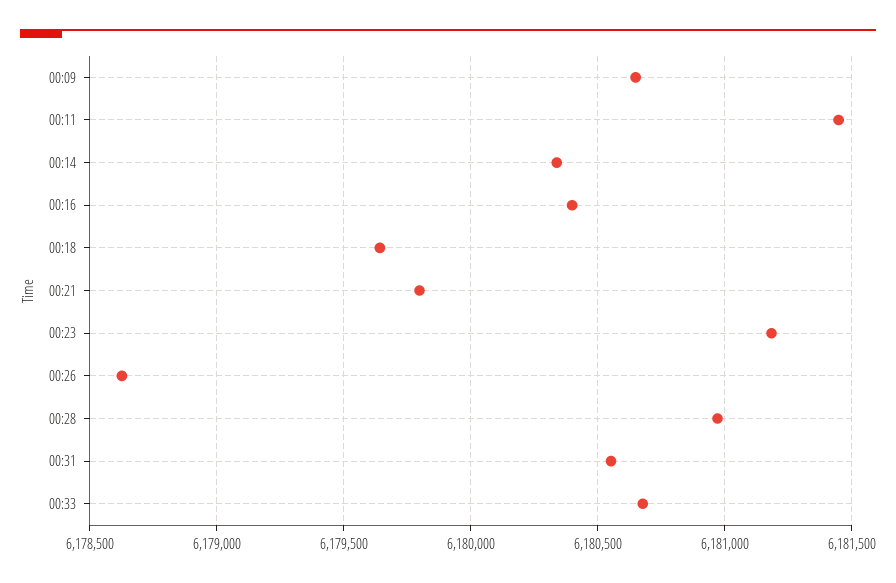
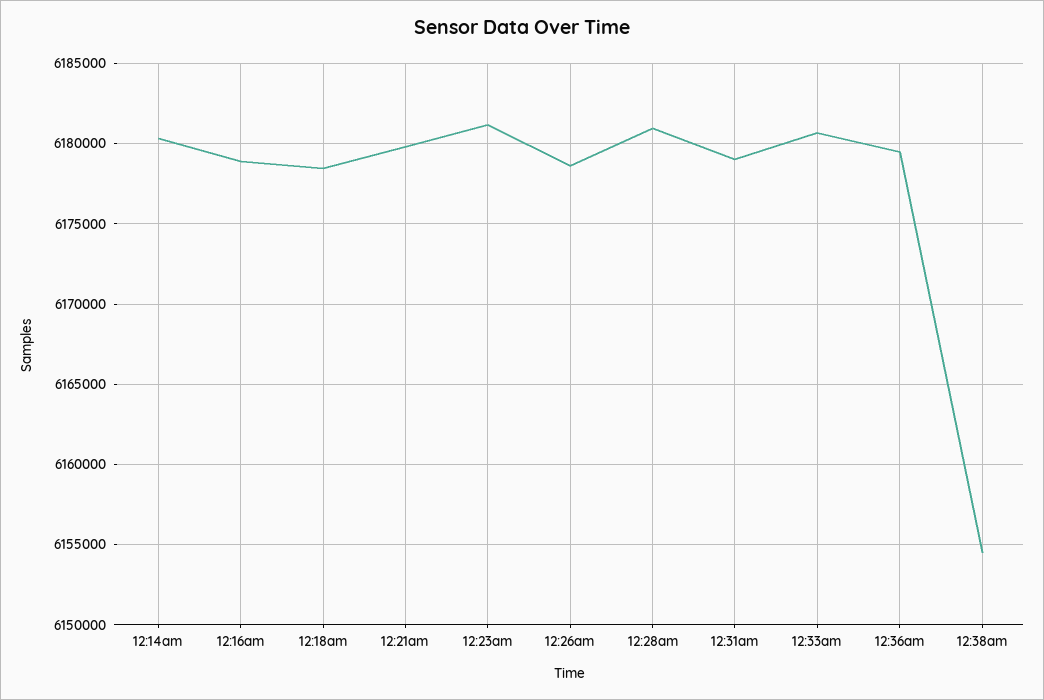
00:09: 6180650 -> none
00:11: 6181450 -> none
00:16: 6180400 -> 6179000
00:18: 6179650 -> 6178500
00:31: 6180550 -> 6179000
12:36am: none -> 6179500
12:38am: none -> 6154500

